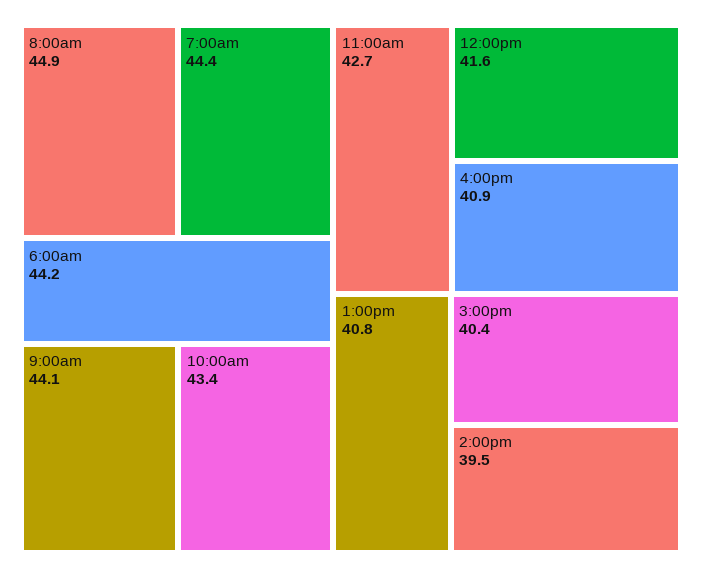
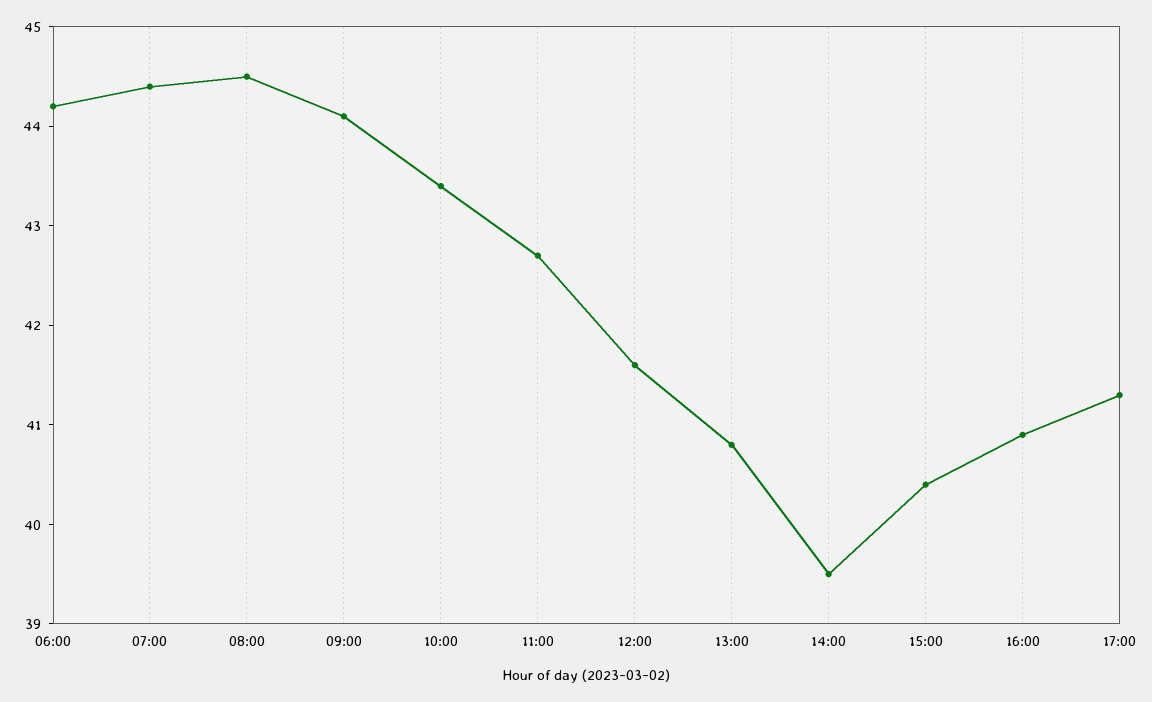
8:00am: 44.9 -> 44.5
17:00: none -> 41.3

